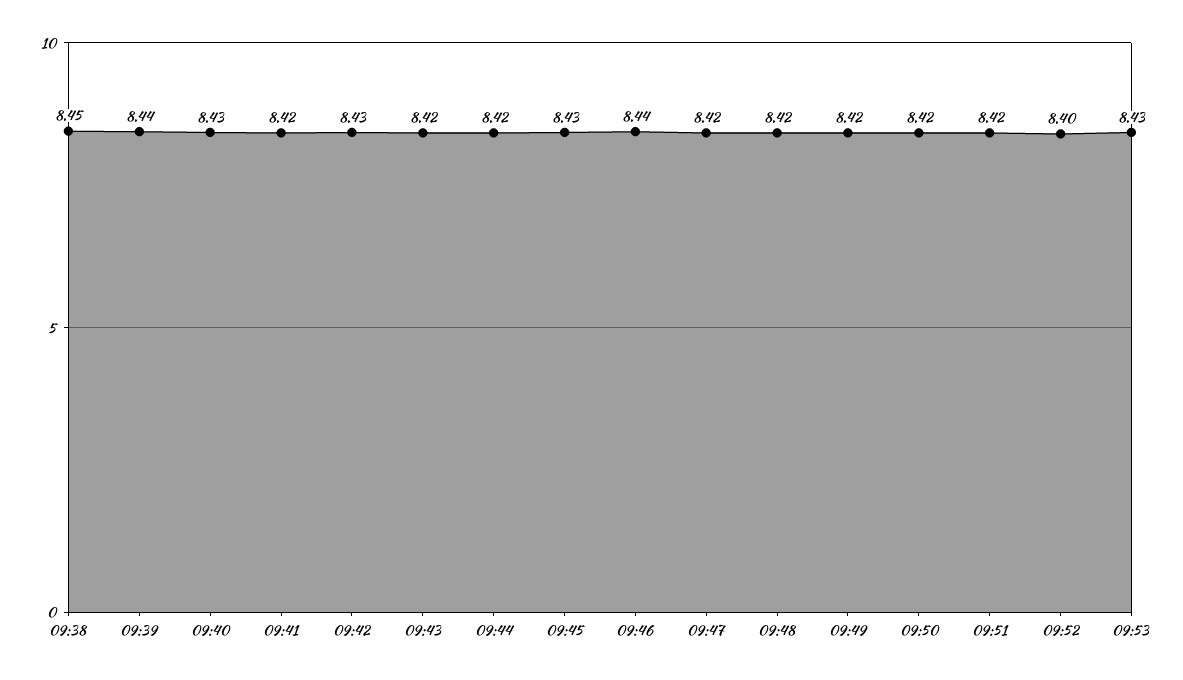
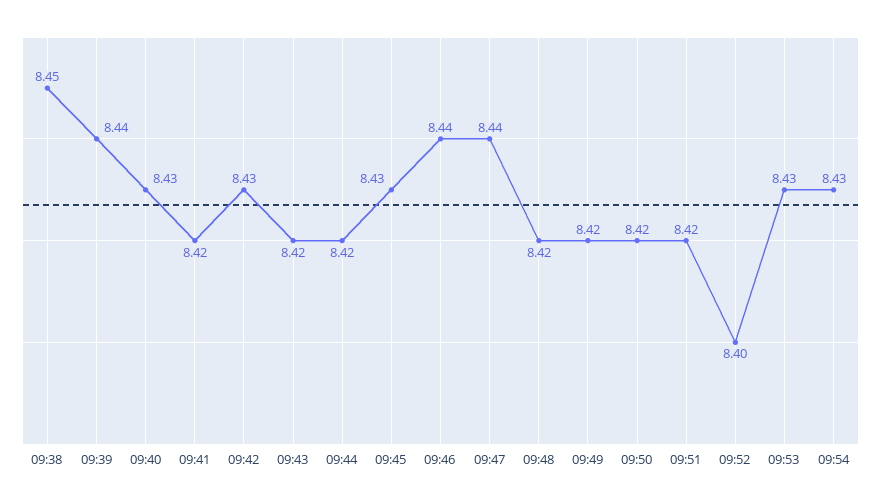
09:47: 8.42 -> 8.44
09:54: none -> 8.43

